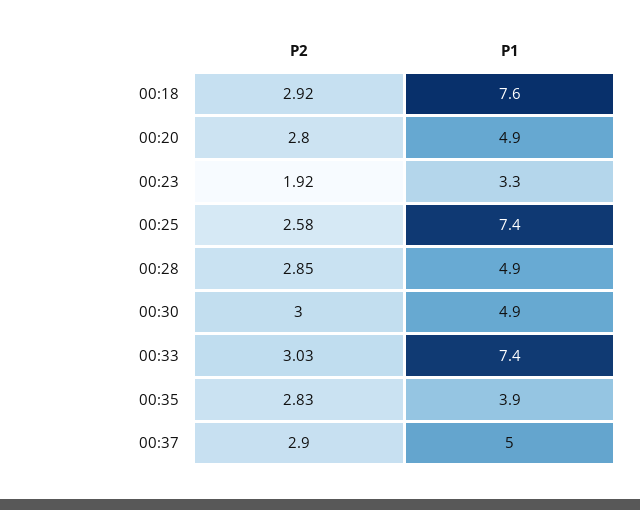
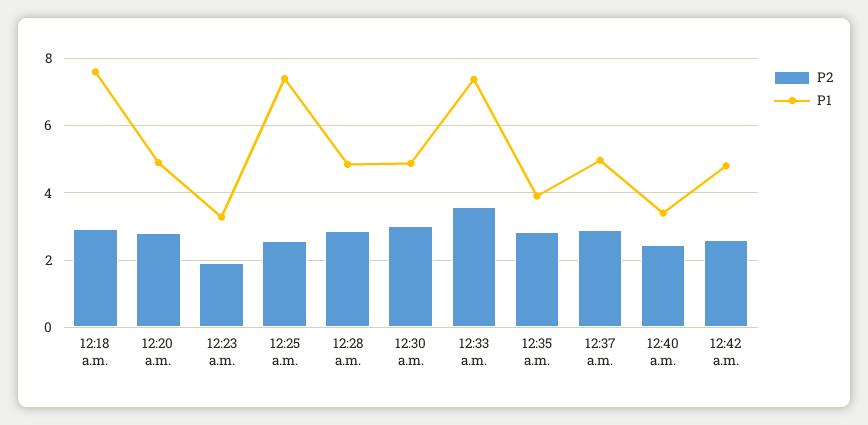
P2, 00:33: 3.03 -> 3.6
P2, 12:40 a.m.: none -> 2.4
P1, 12:40 a.m.: none -> 3.4
P2, 12:42 a.m.: none -> 2.6
P1, 12:42 a.m.: none -> 4.8

